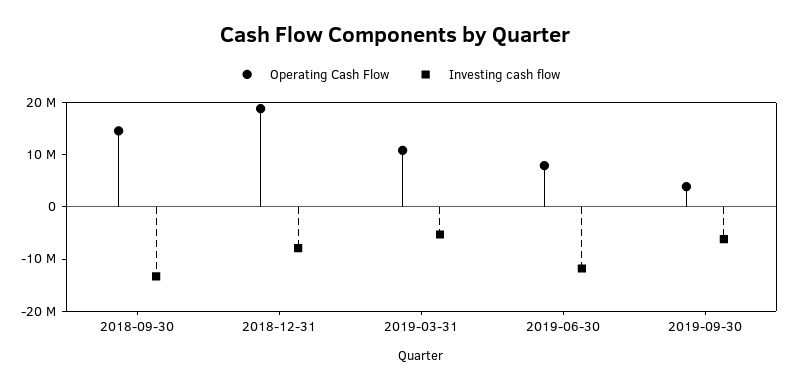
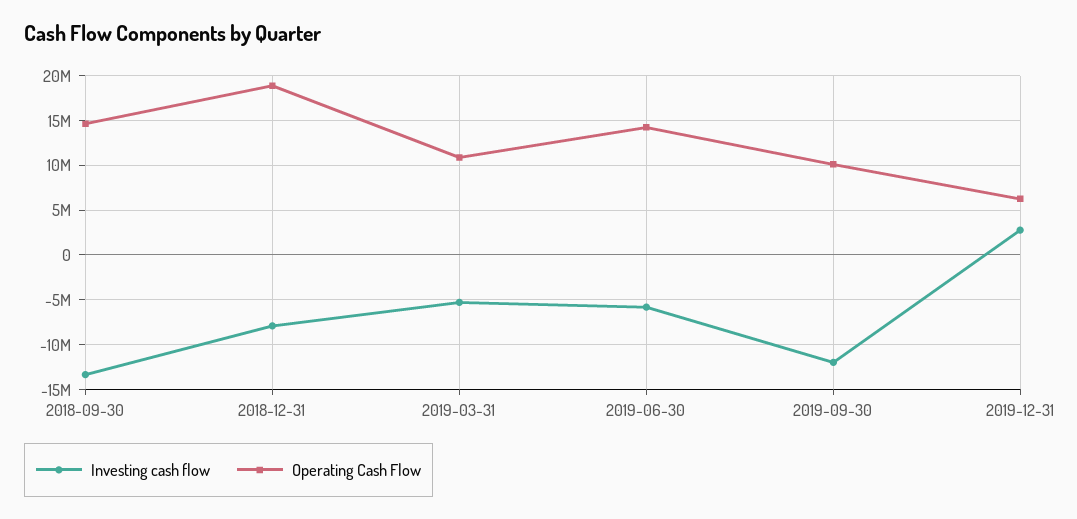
Operating Cash Flow, 2019-06-30: 8000000 -> 14000000
Investing cash flow, 2019-06-30: -12000000 -> -6000000
Operating Cash Flow, 2019-09-30: 4000000 -> 10000000
Investing cash flow, 2019-09-30: -6000000 -> -12000000
Investing cash flow, 2019-12-31: none -> 3000000
Operating Cash Flow, 2019-12-31: none -> 6000000

